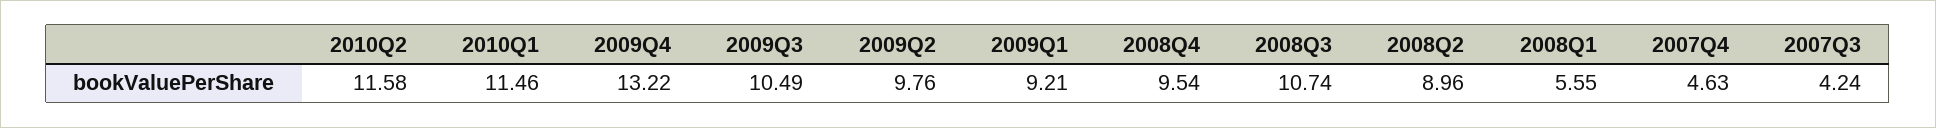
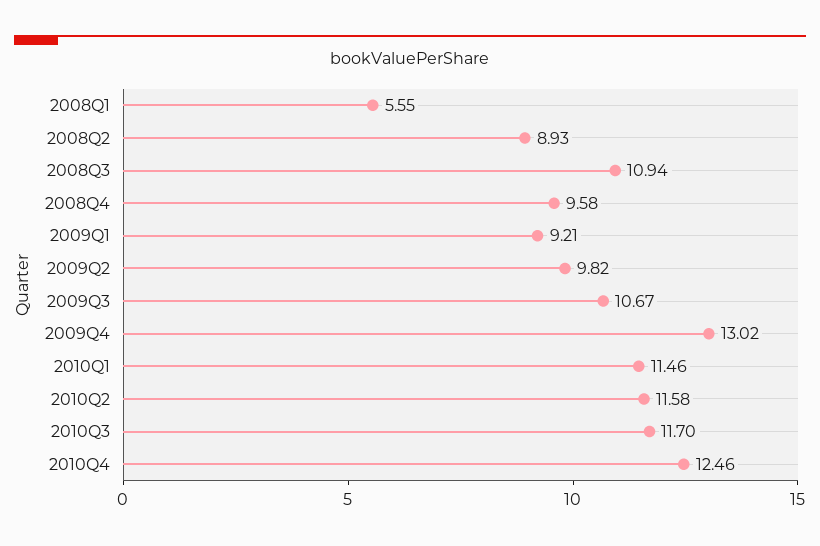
2009Q4: 13.22 -> 13.02
2009Q3: 10.49 -> 10.67
2009Q2: 9.76 -> 9.82
2008Q4: 9.54 -> 9.58
2008Q3: 10.74 -> 10.94
2008Q2: 8.96 -> 8.93
2007Q4: 4.63 -> none
2007Q3: 4.24 -> none
2010Q3: none -> 11.7
2010Q4: none -> 12.46

